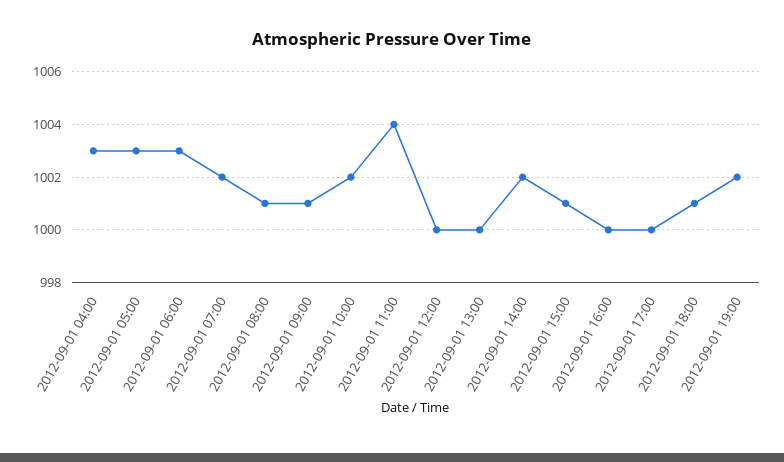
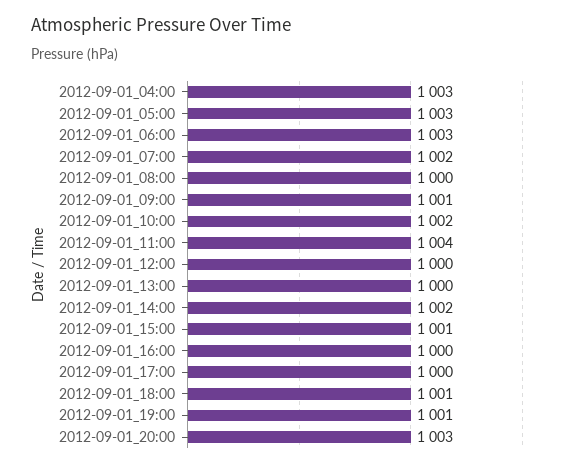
2012-09-01 08:00: 1001 -> 1000
2012-09-01 19:00: 1002 -> 1001
2012-09-01_20:00: none -> 1003

